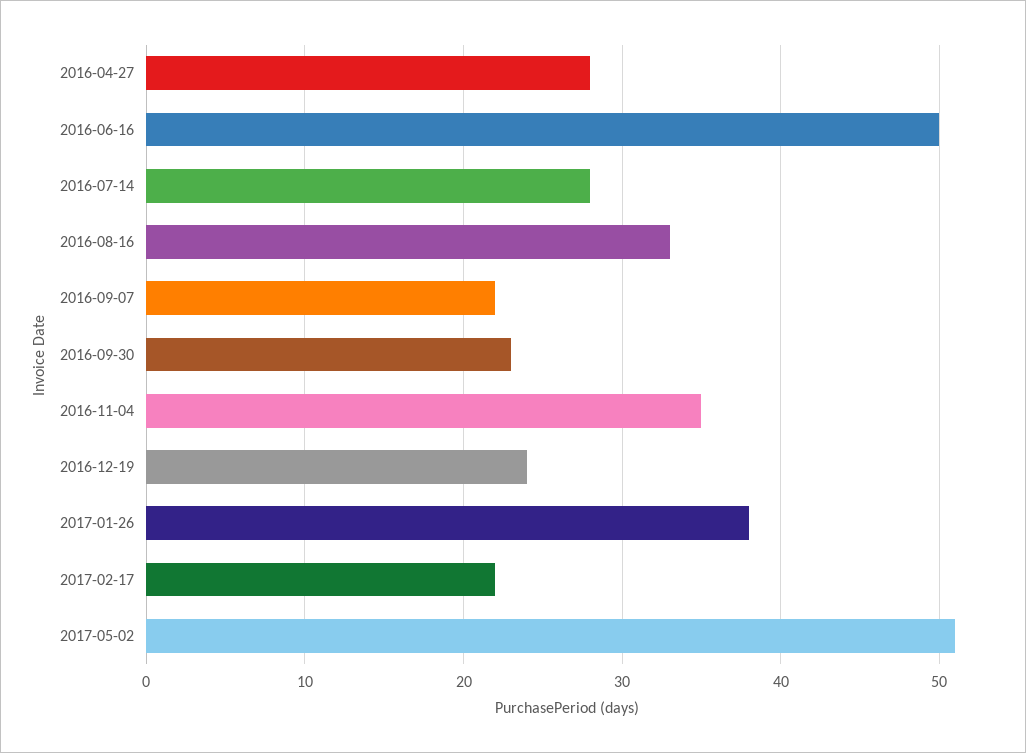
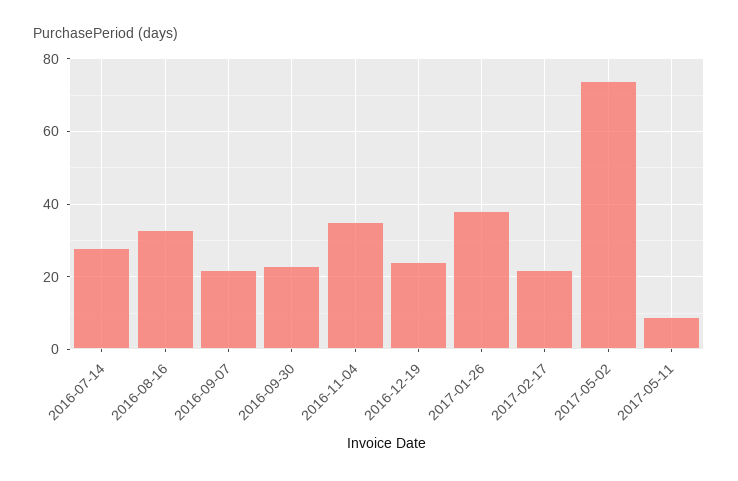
2016-04-27: 28 -> none
2016-06-16: 50 -> none
2017-05-02: 51 -> 75
2017-05-11: none -> 10

